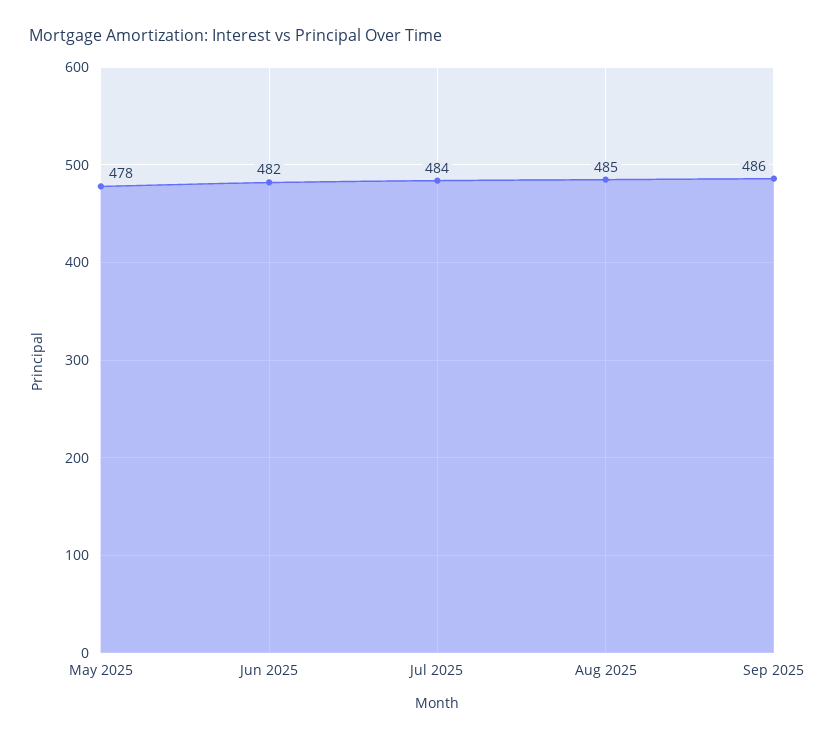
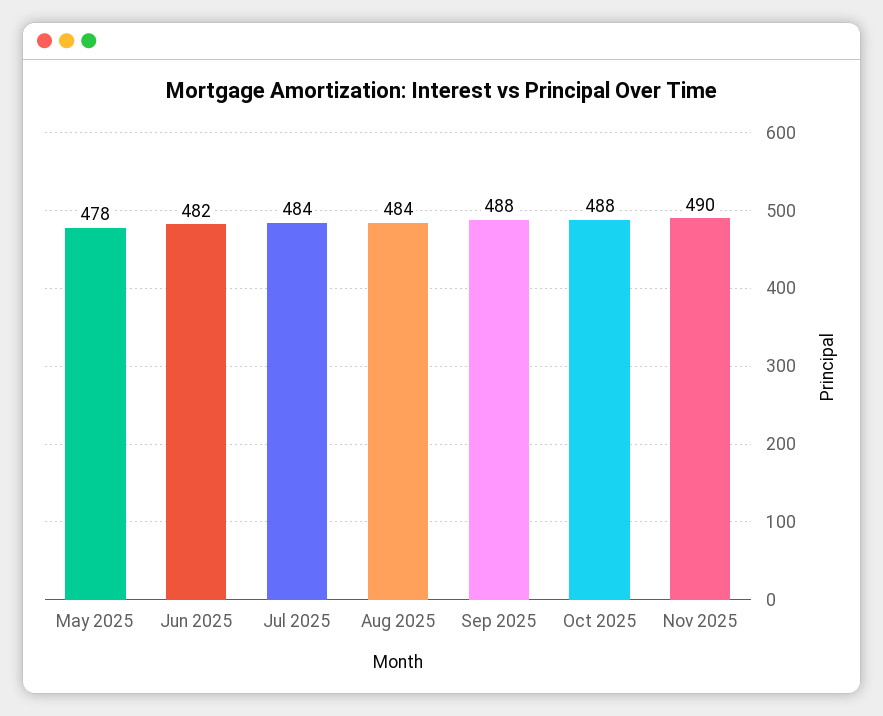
Aug 2025: 485 -> 484
Sep 2025: 486 -> 488
Oct 2025: none -> 488
Nov 2025: none -> 490

